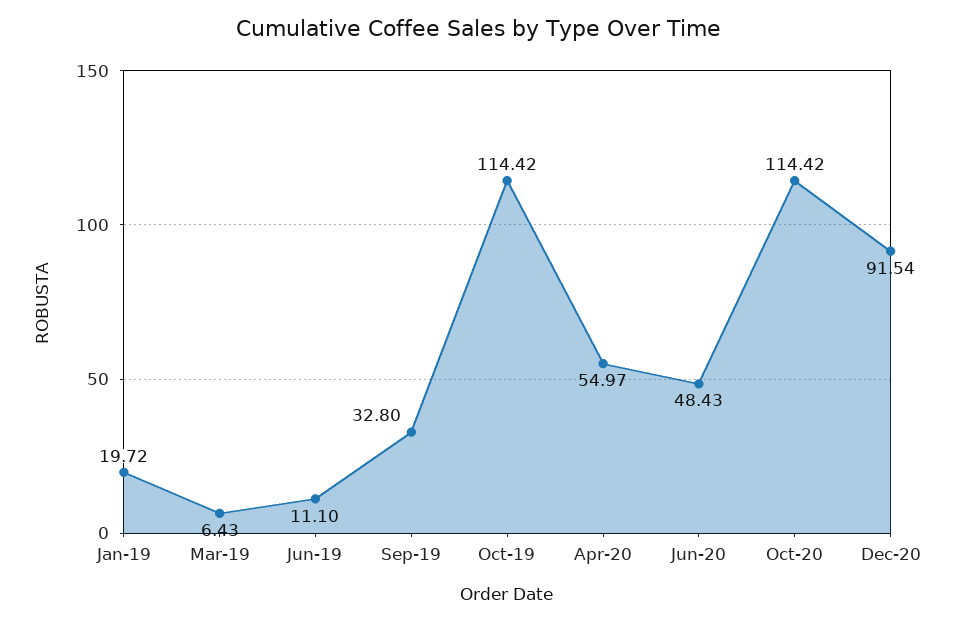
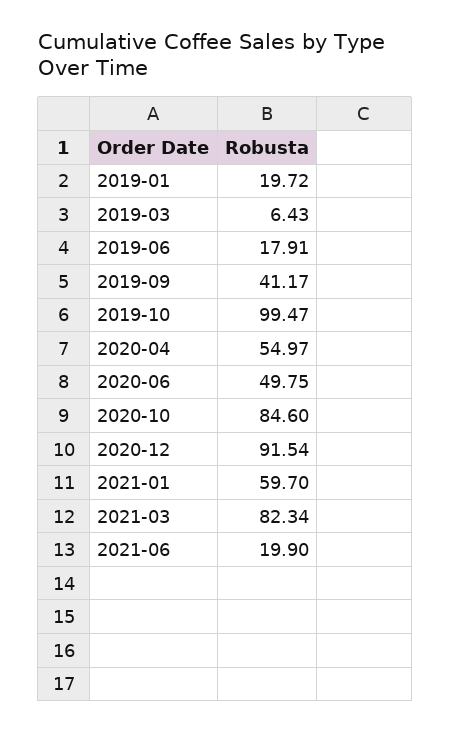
Jun-19: 11.1 -> 17.91
Sep-19: 32.8 -> 41.17
Oct-19: 114.42 -> 99.47
Jun-20: 48.43 -> 49.75
Oct-20: 114.42 -> 84.6
2021-01: none -> 59.7
2021-03: none -> 82.34
2021-06: none -> 19.9

